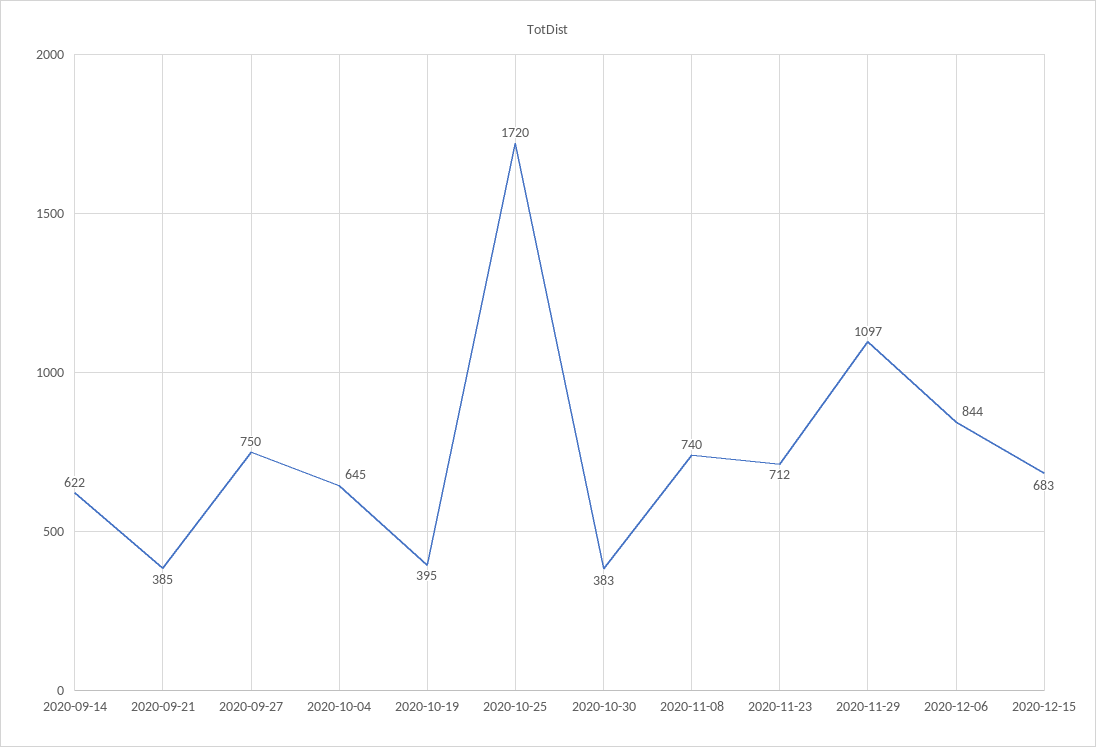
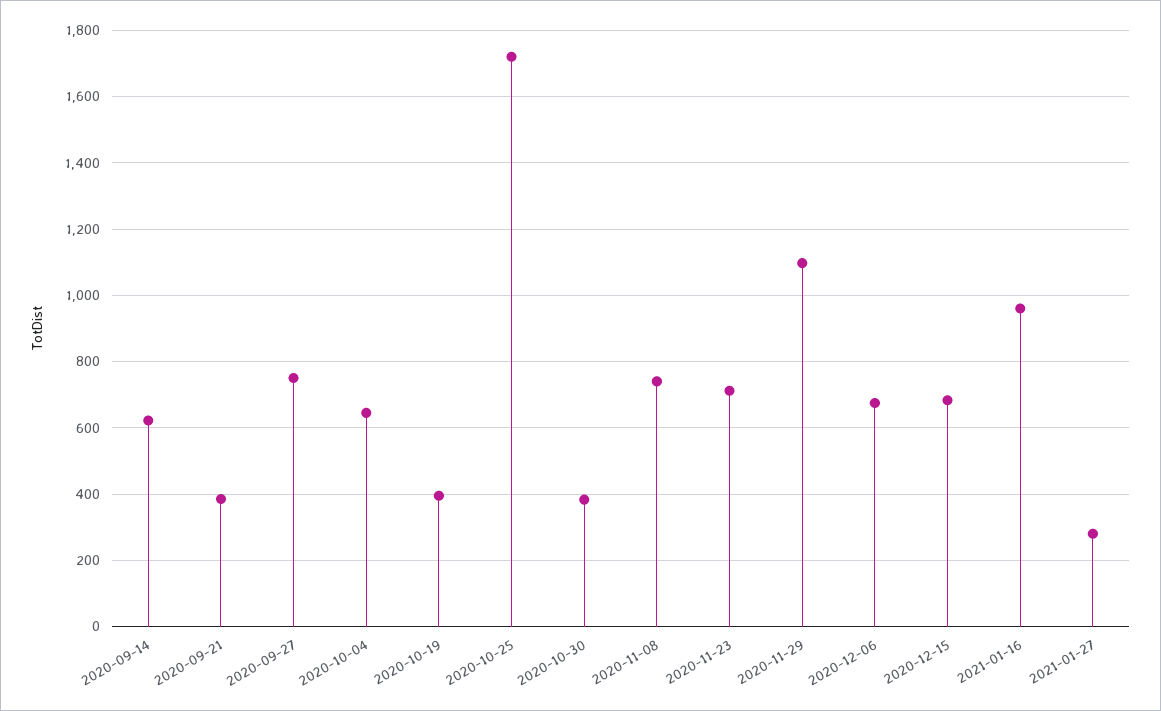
2020-12-06: 844 -> 680
2021-01-16: none -> 960
2021-01-27: none -> 280

